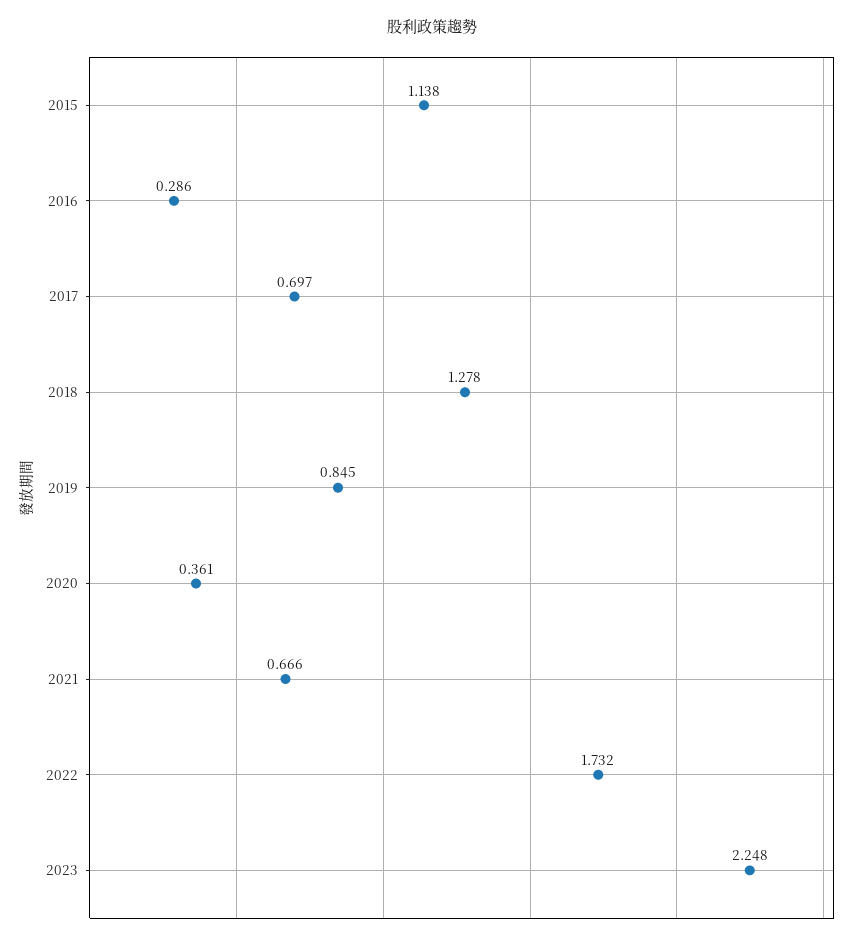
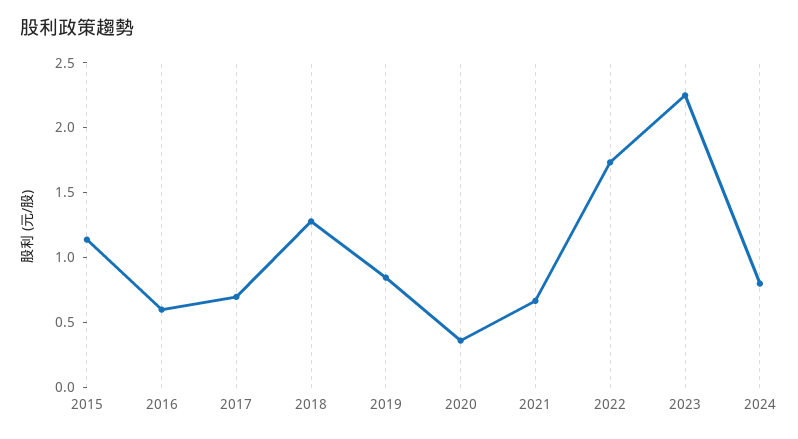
2016: 0.286 -> 0.6
2024: none -> 0.8

